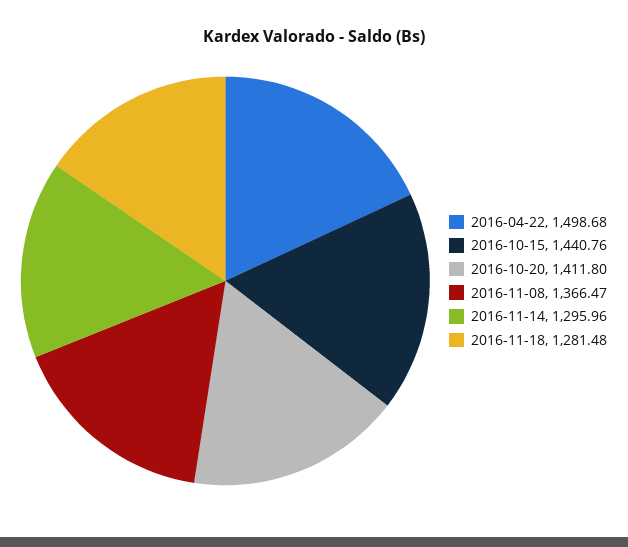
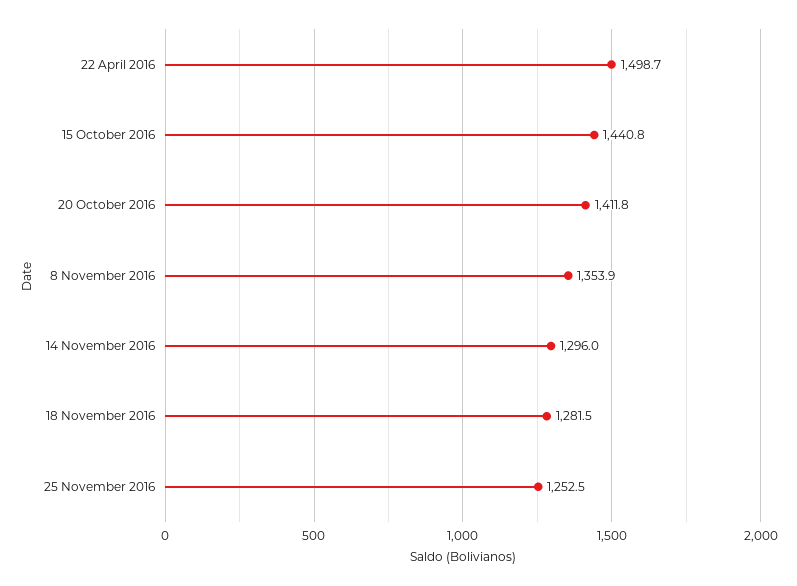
2016-11-08: 1366.47 -> 1353.9
25 November 2016: none -> 1252.5

